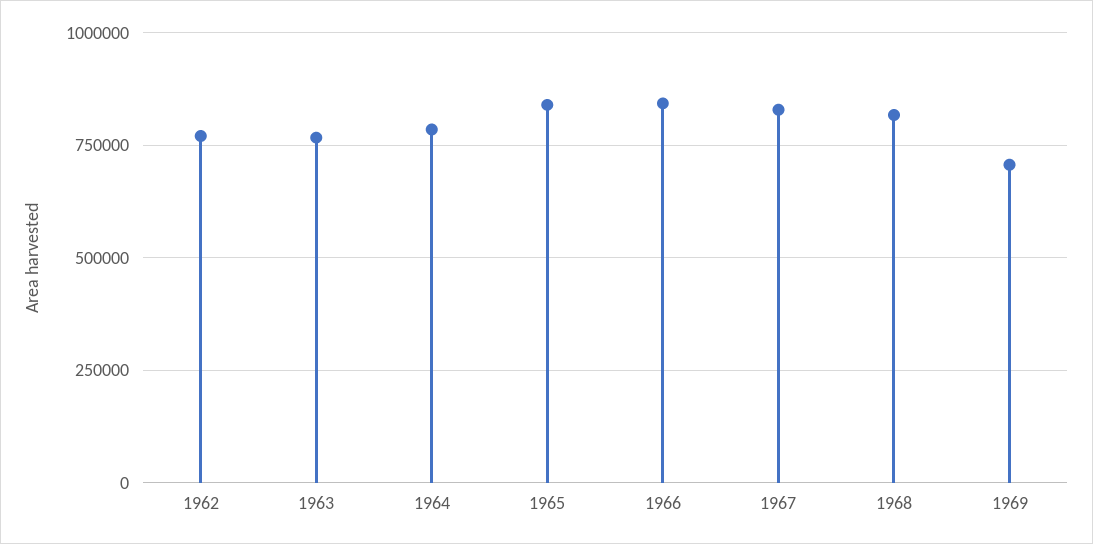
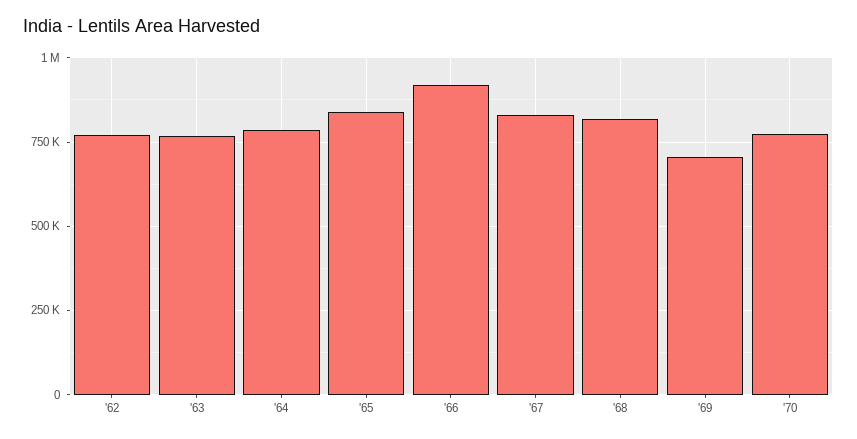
1966: 850000 -> 925000
'70: none -> 775000

